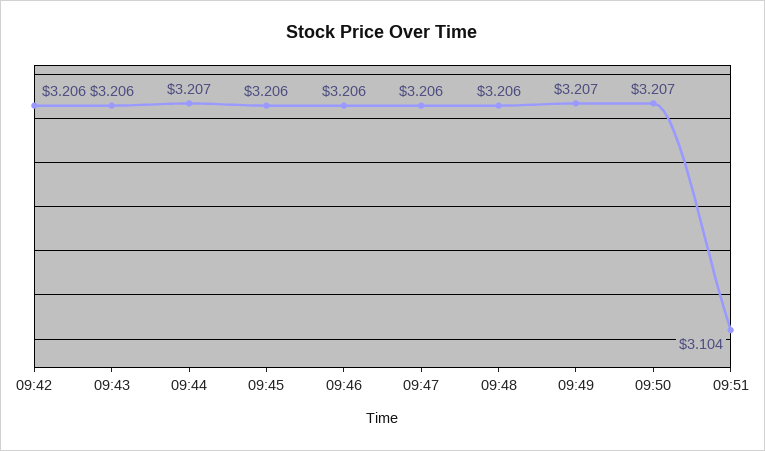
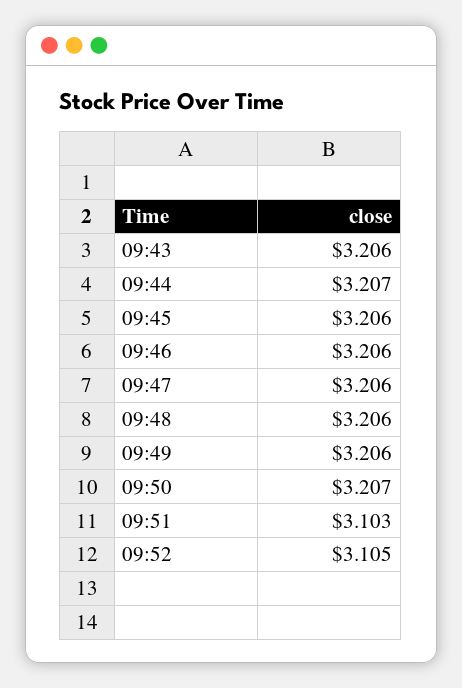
09:42: 3.206 -> none
09:49: 3.207 -> 3.206
09:51: 3.104 -> 3.103
09:52: none -> 3.105

